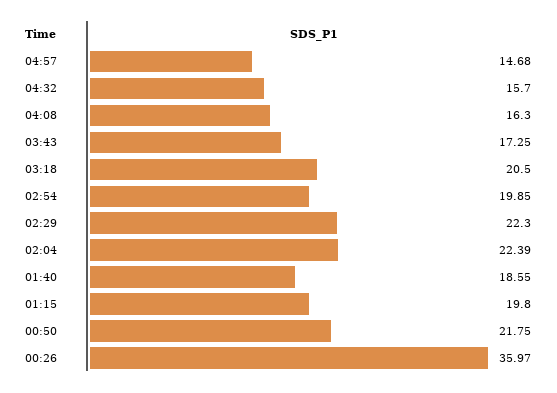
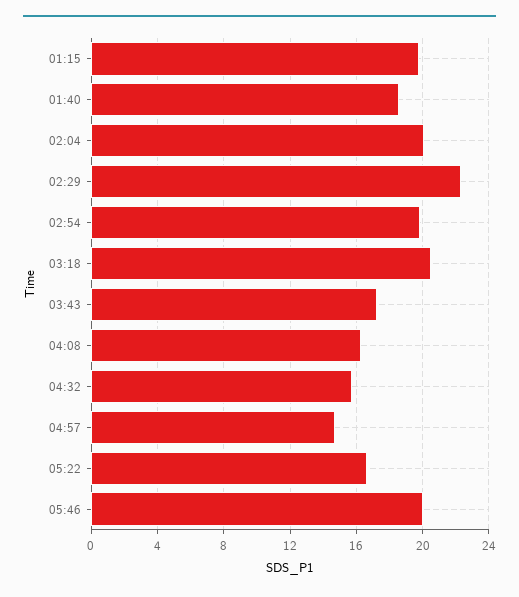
02:04: 22.39 -> 20
00:50: 21.75 -> none
00:26: 35.97 -> none
05:22: none -> 16.5
05:46: none -> 20

